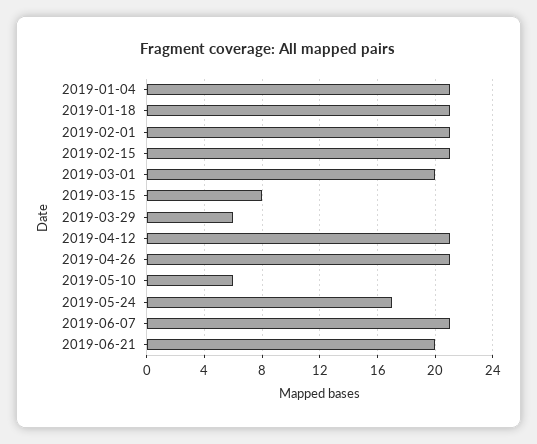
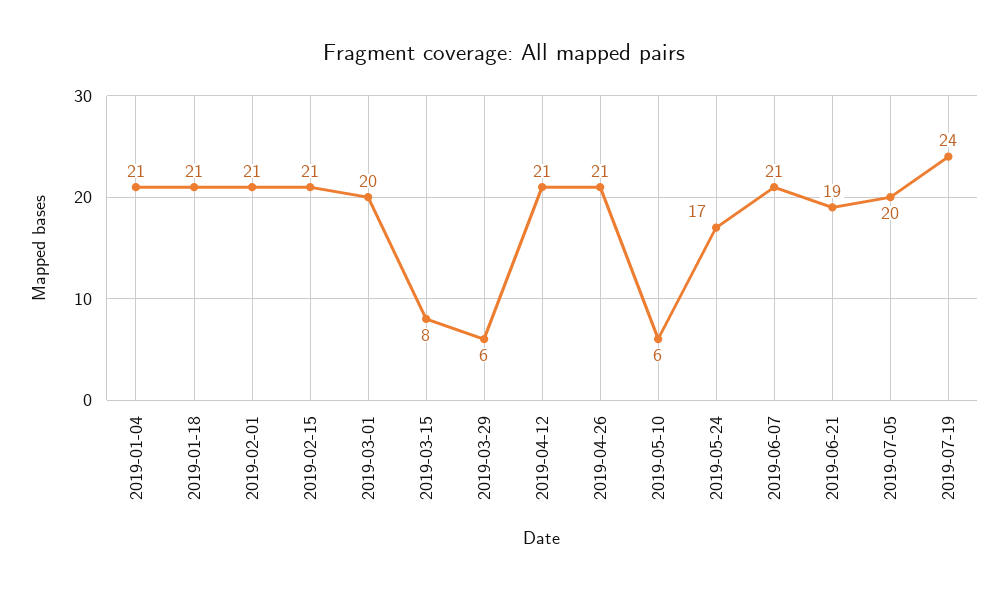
2019-06-21: 20 -> 19
2019-07-05: none -> 20
2019-07-19: none -> 24

